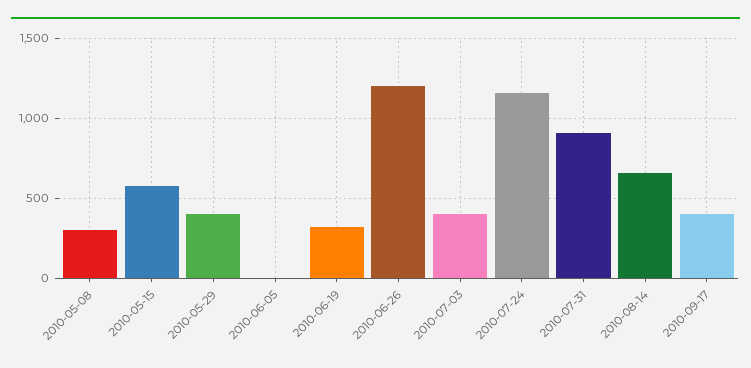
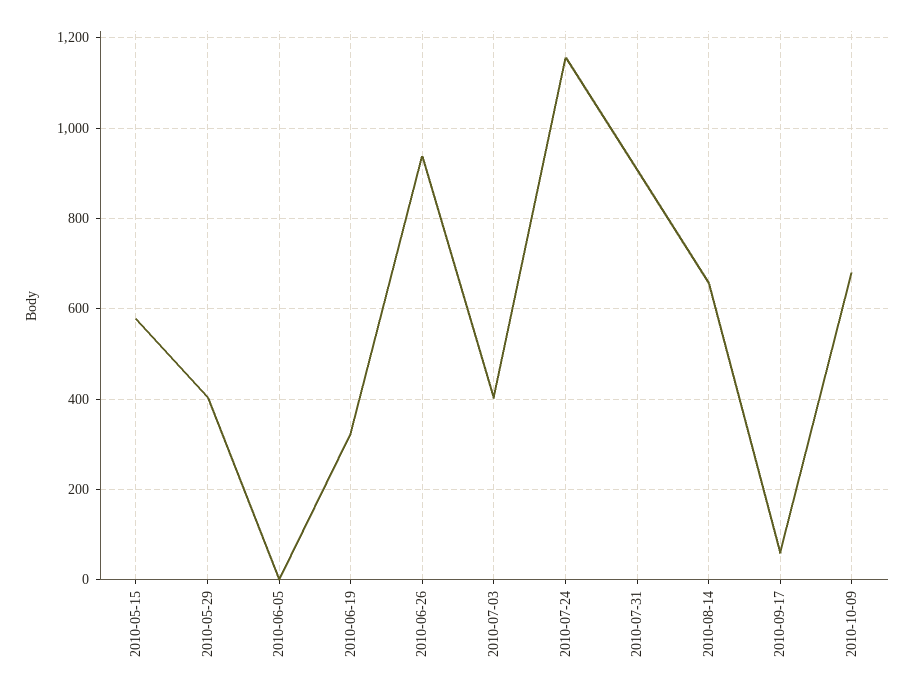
2010-05-08: 300 -> none
2010-06-26: 1200 -> 940
2010-09-17: 400 -> 60
2010-10-09: none -> 680

